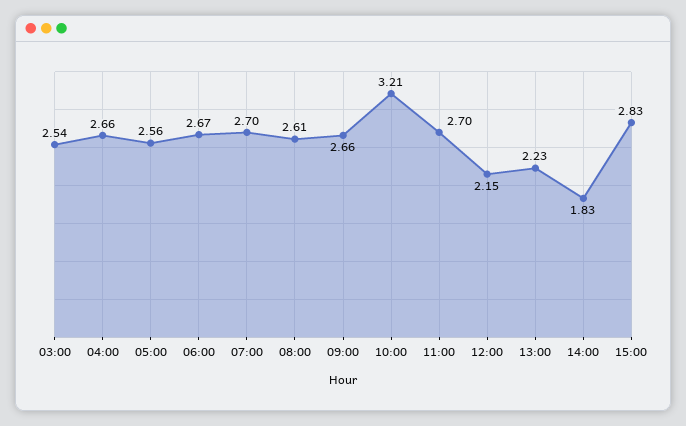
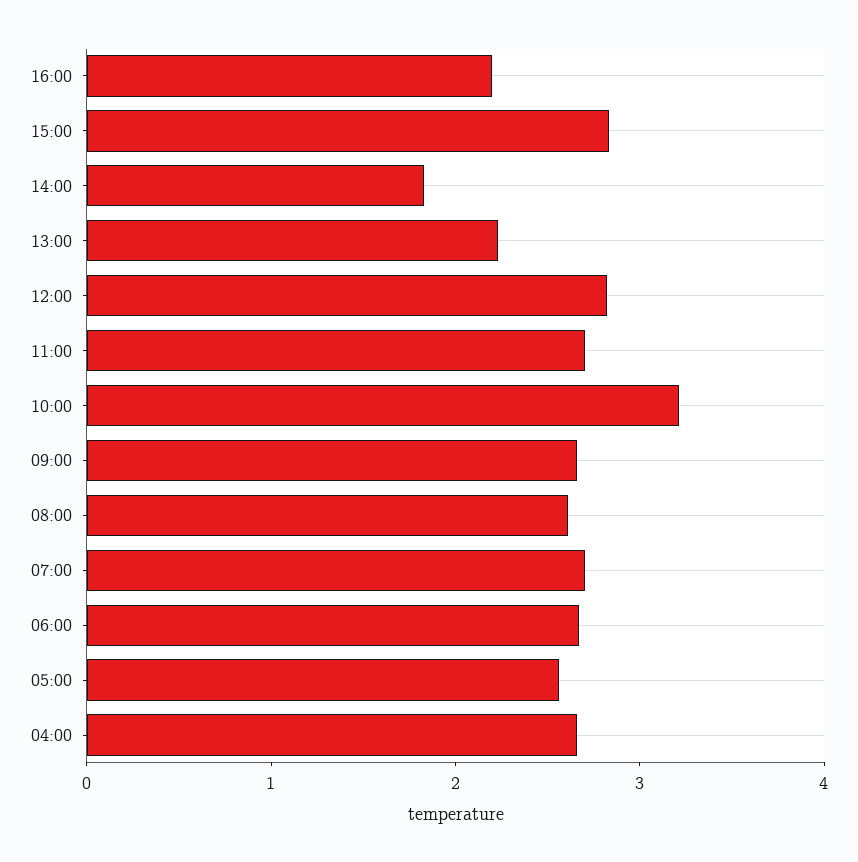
03:00: 2.54 -> none
12:00: 2.15 -> 2.8
16:00: none -> 2.2

